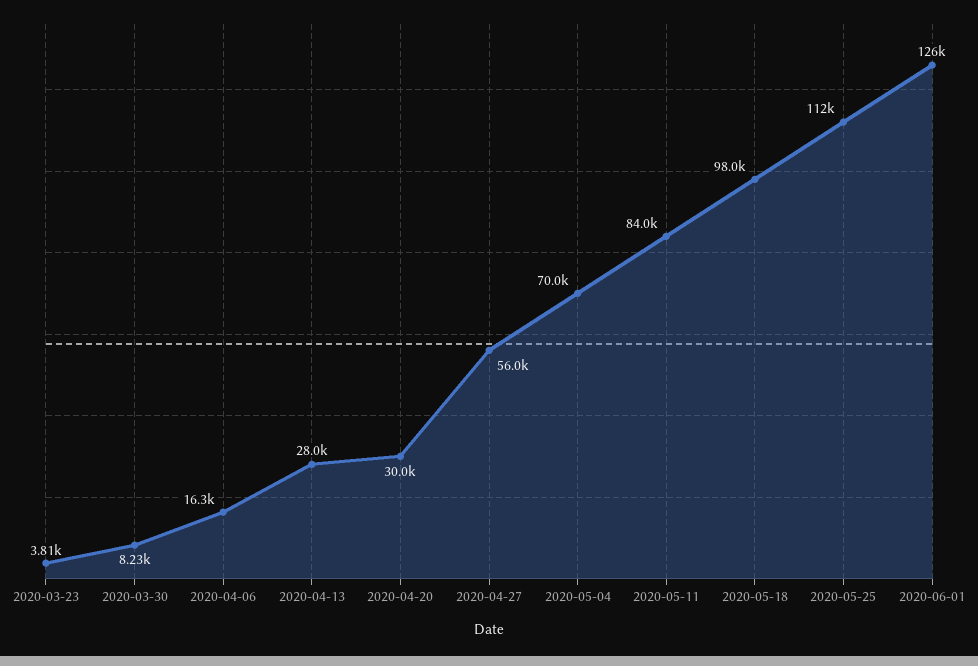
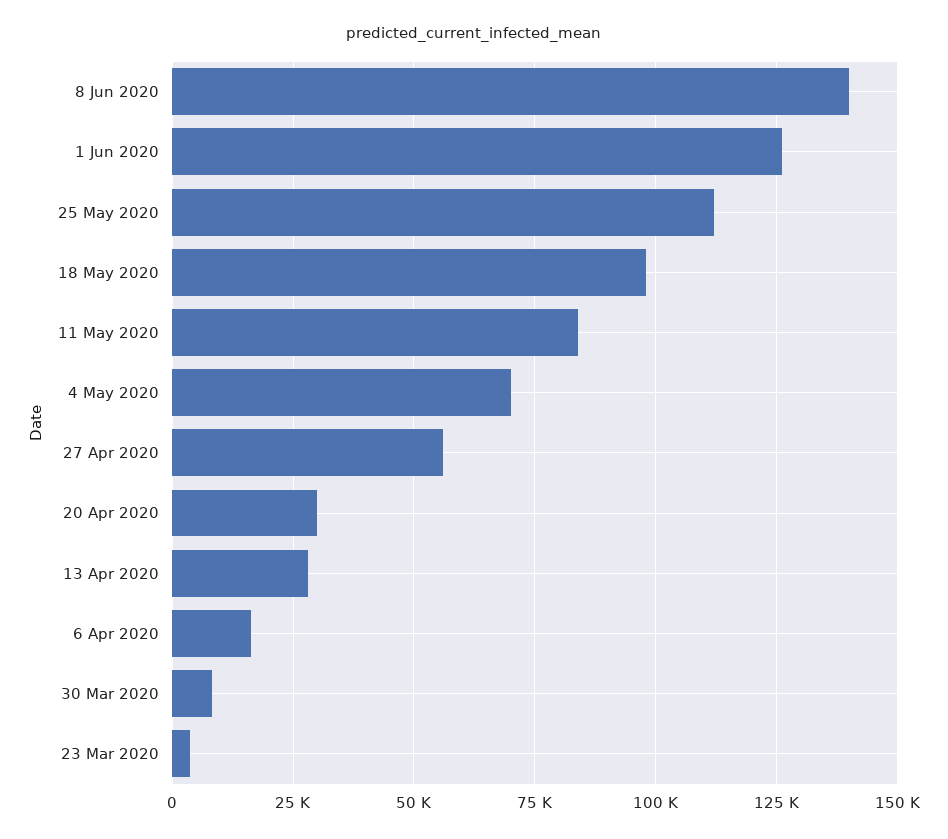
8 Jun 2020: none -> 140000

